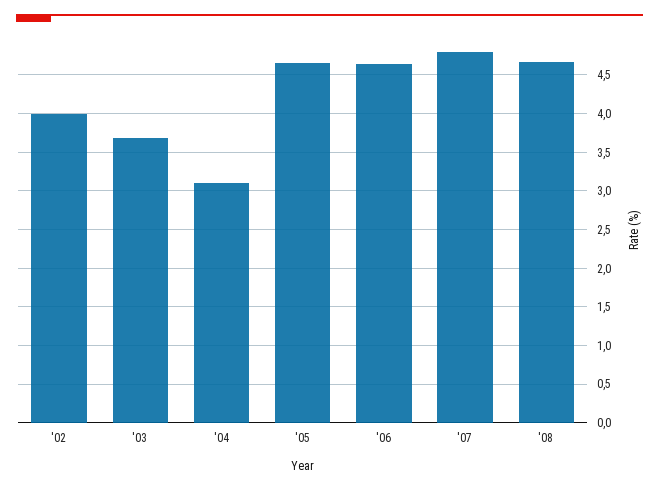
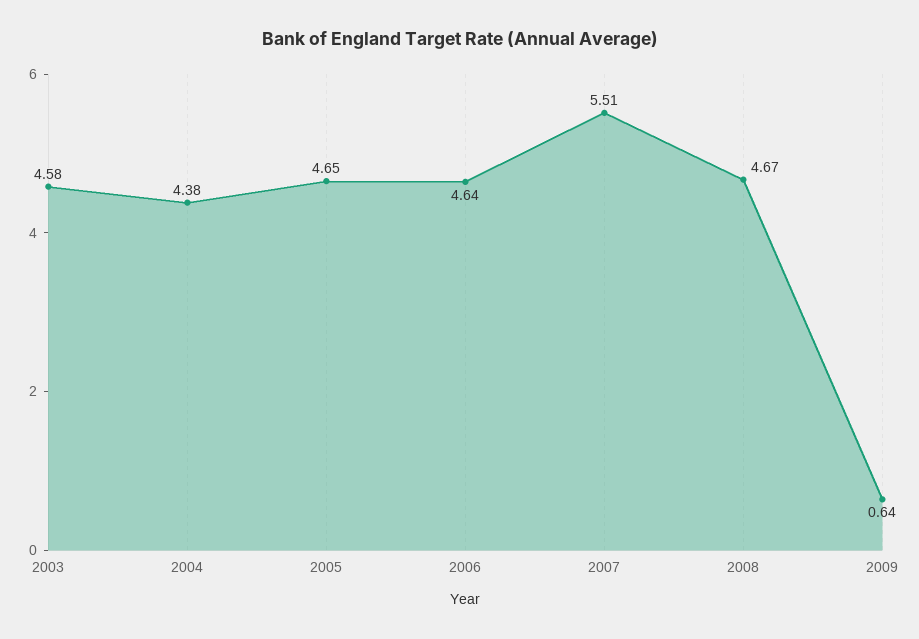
'02: 4 -> none
'03: 3.7 -> 4.58
'04: 3.1 -> 4.38
'07: 4.8 -> 5.51
2009: none -> 0.64

